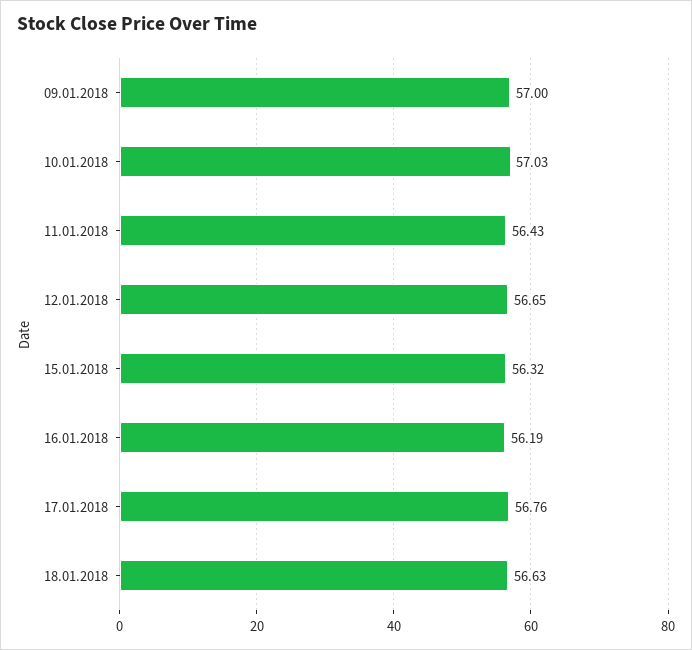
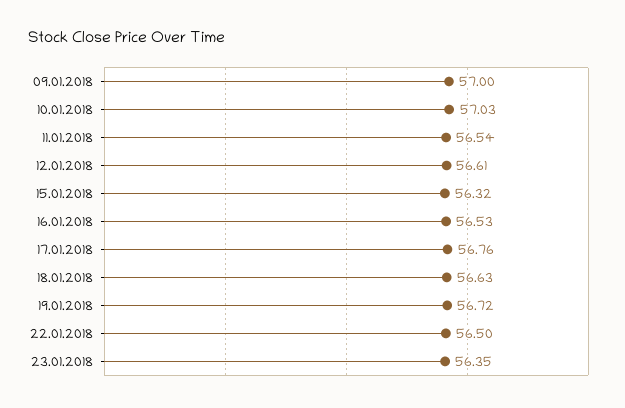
11.01.2018: 56.43 -> 56.54
12.01.2018: 56.65 -> 56.61
16.01.2018: 56.19 -> 56.53
19.01.2018: none -> 56.72
22.01.2018: none -> 56.5
23.01.2018: none -> 56.35

